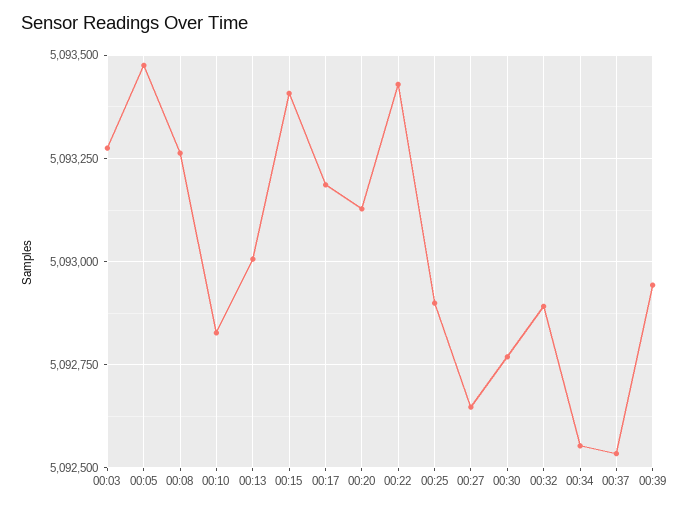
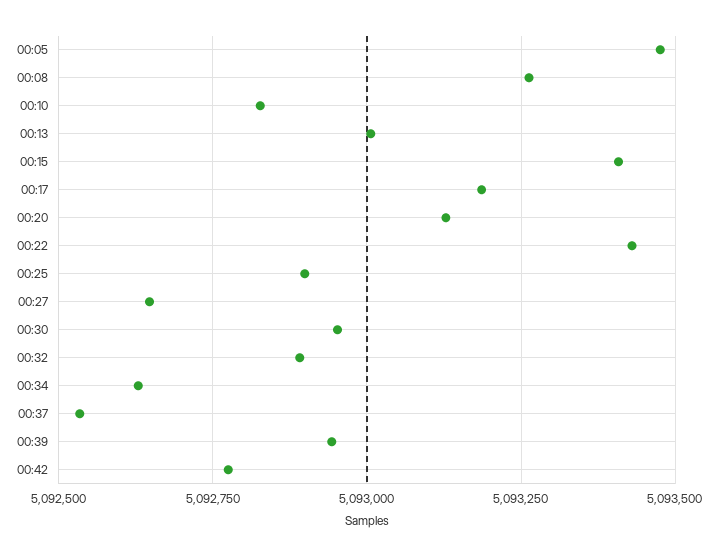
00:03: 5093275 -> none
00:30: 5092775 -> 5092950
00:34: 5092550 -> 5092625
00:42: none -> 5092775

